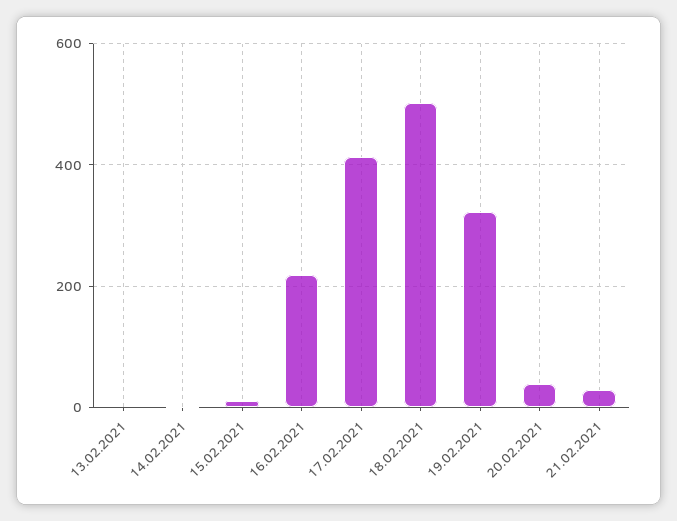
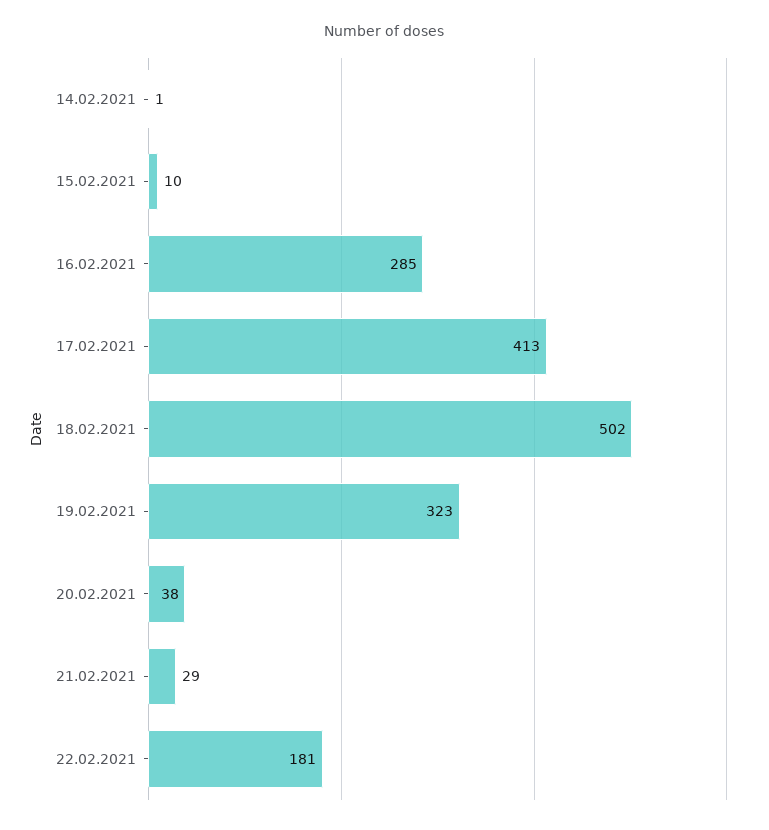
13.02.2021: 0 -> none
16.02.2021: 220 -> 285
22.02.2021: none -> 181

